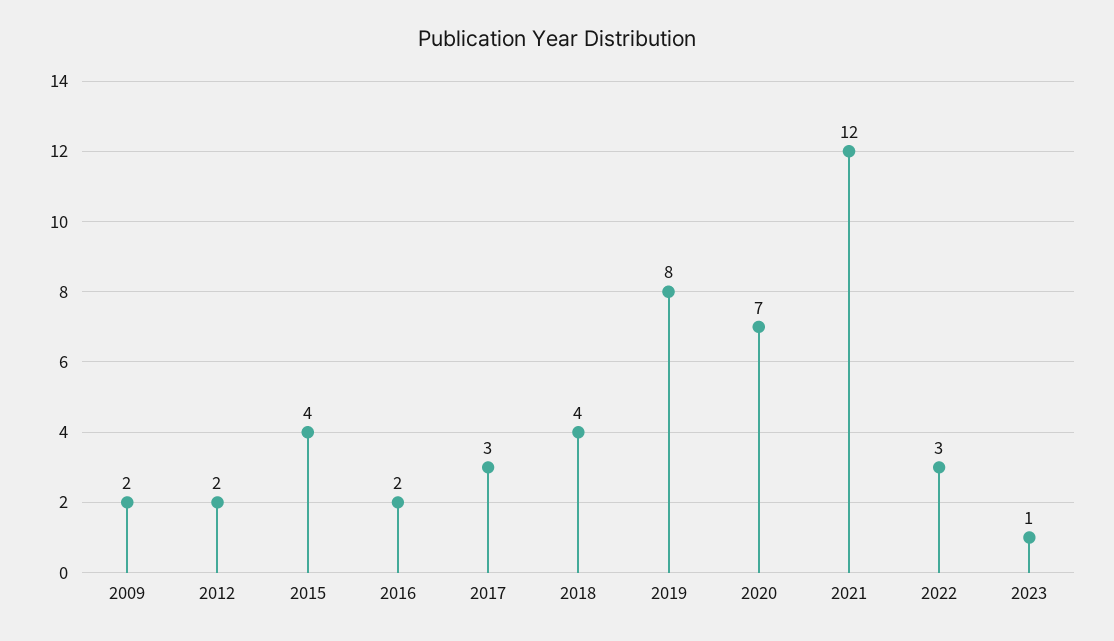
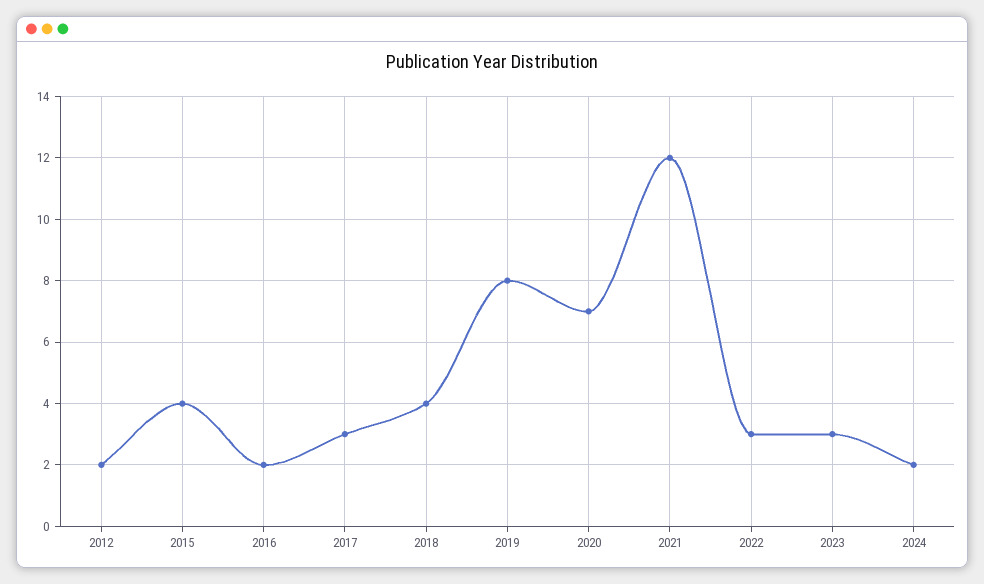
2009: 2 -> none
2023: 1 -> 3
2024: none -> 2

